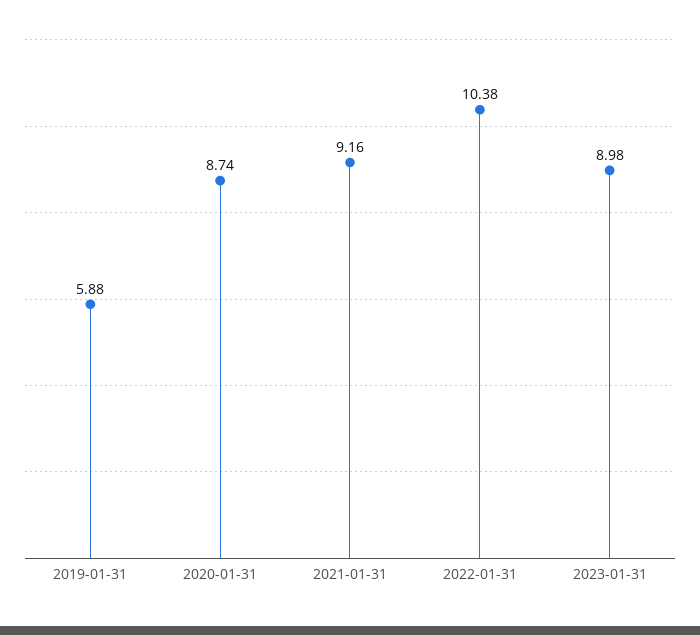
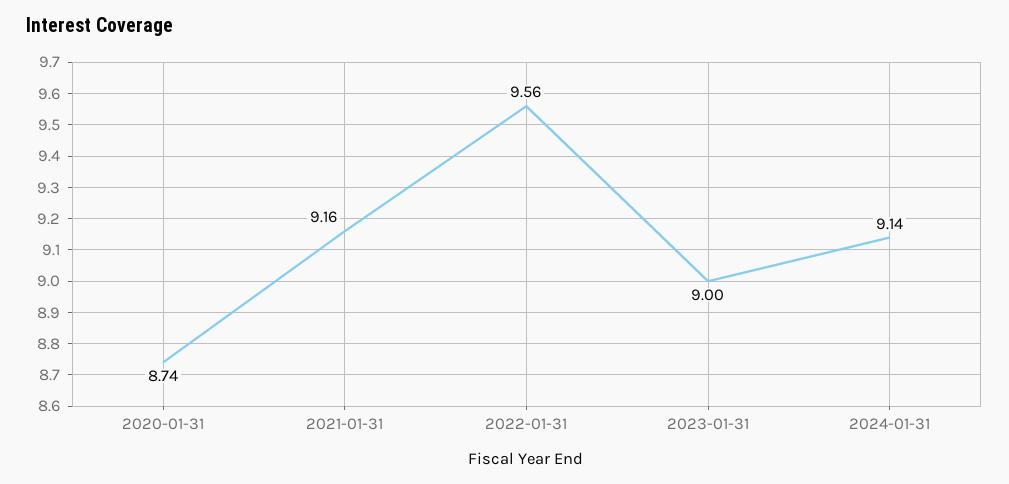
2019-01-31: 5.88 -> none
2022-01-31: 10.38 -> 9.56
2023-01-31: 8.98 -> 9
2024-01-31: none -> 9.14

